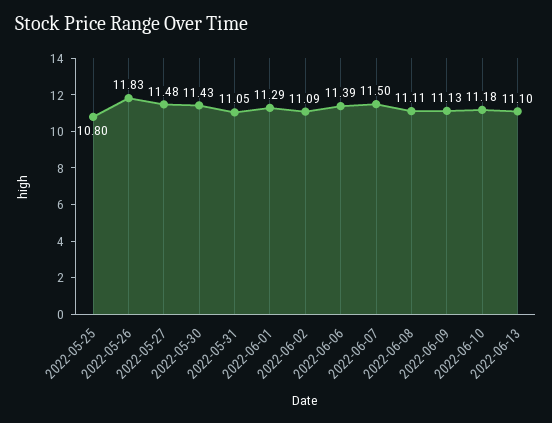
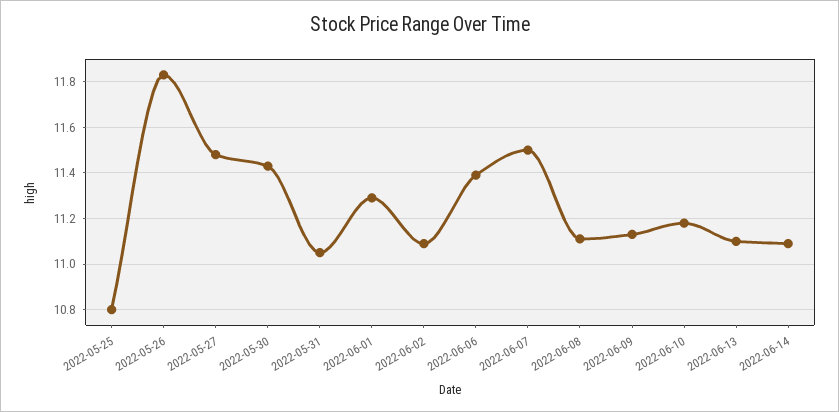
2022-06-14: none -> 11.1

